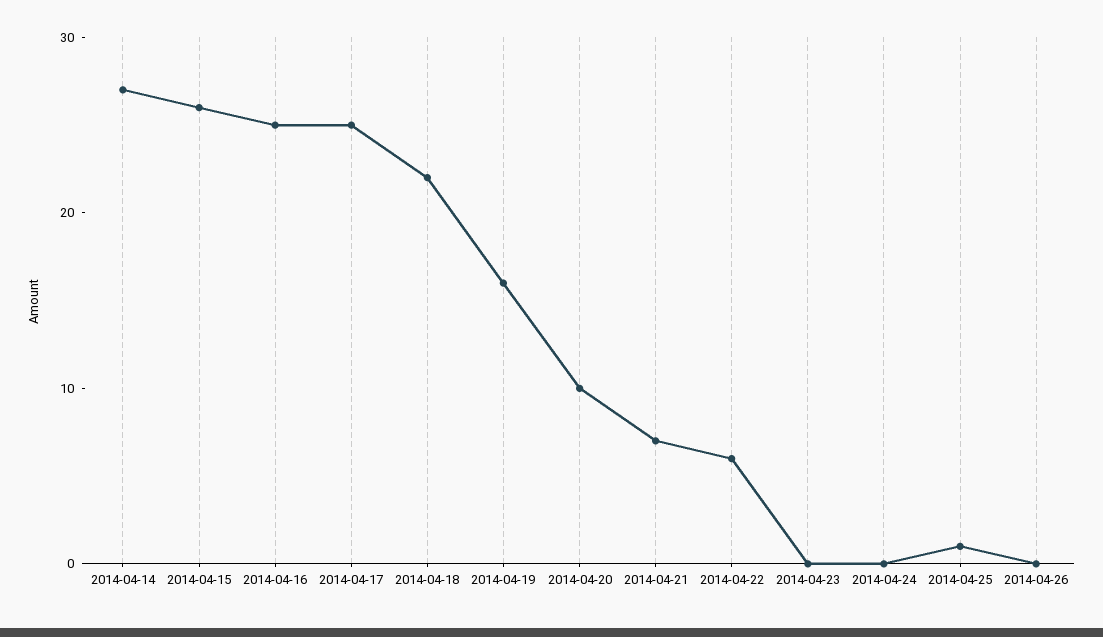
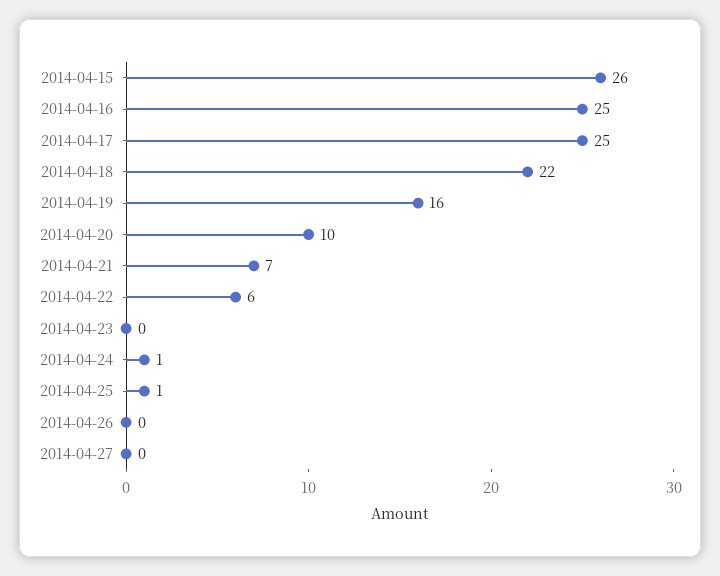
2014-04-14: 27 -> none
2014-04-24: 0 -> 1
2014-04-27: none -> 0

